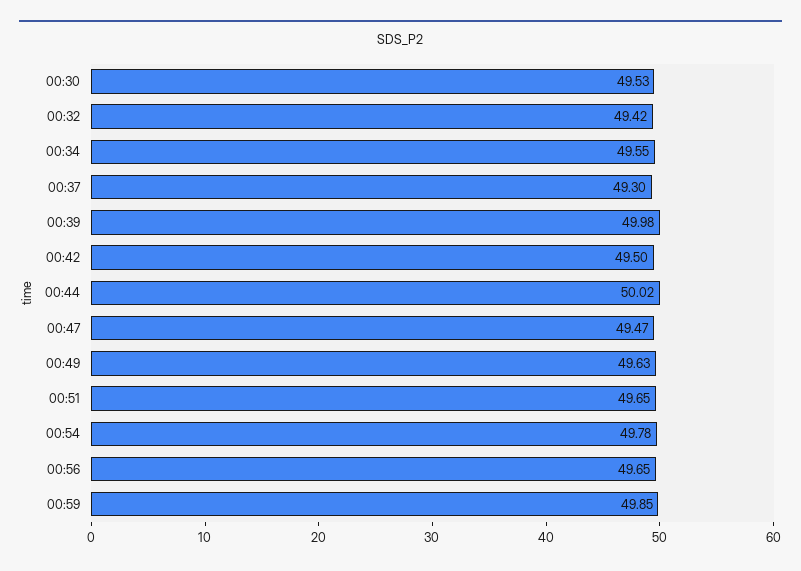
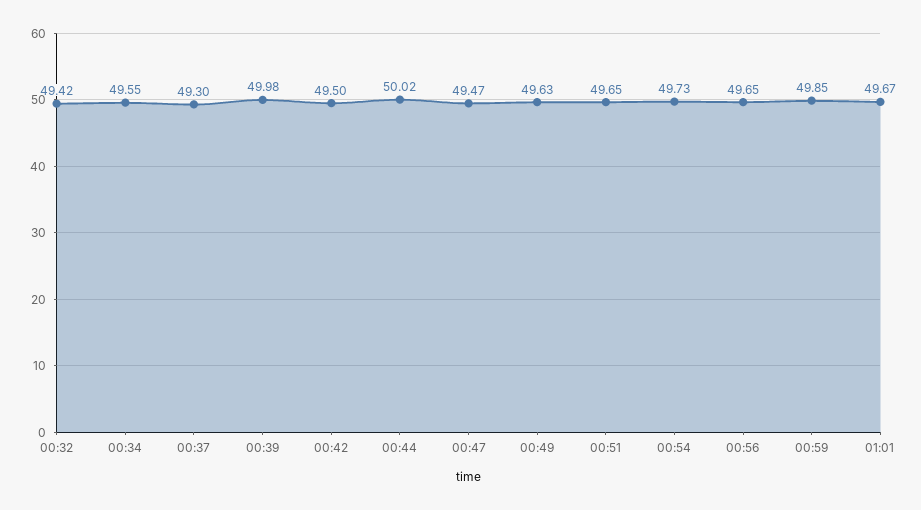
00:30: 49.53 -> none
00:54: 49.78 -> 49.73
01:01: none -> 49.67

